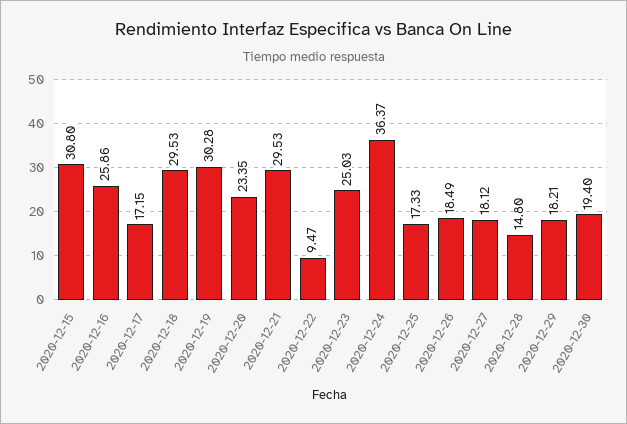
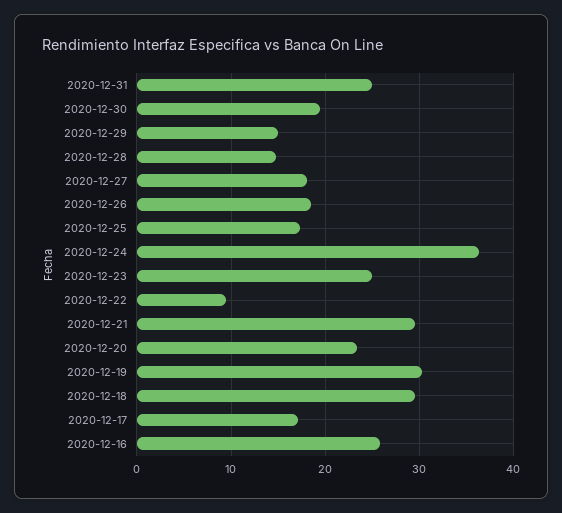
2020-12-15: 30.8 -> none
2020-12-29: 18.21 -> 15
2020-12-31: none -> 25

